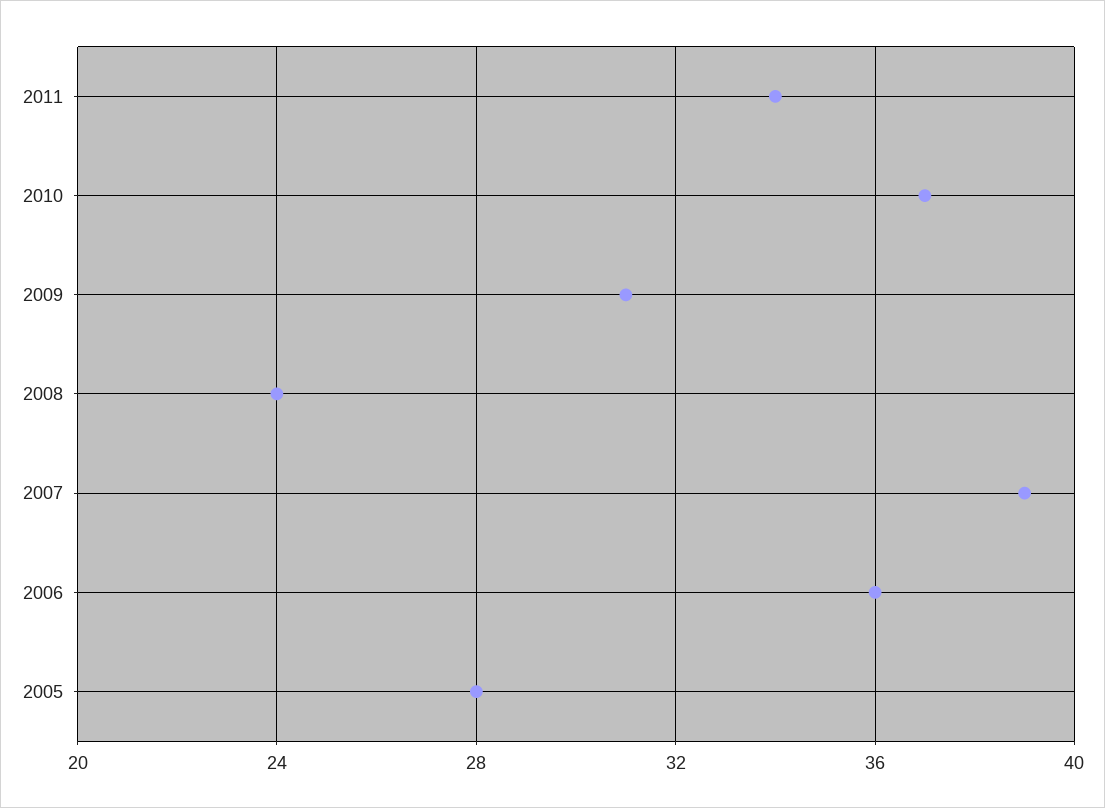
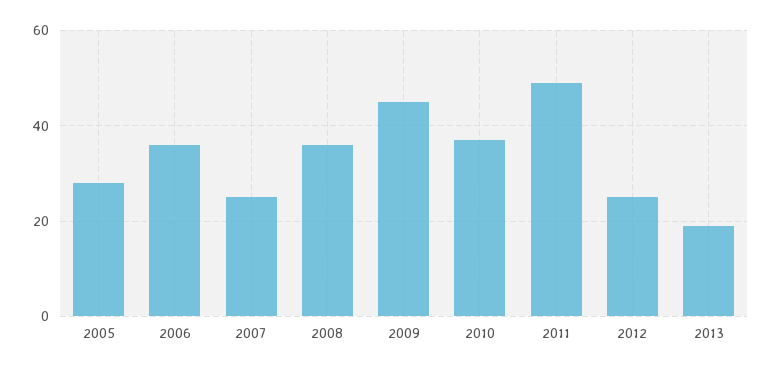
2011: 34 -> 50
2009: 31 -> 45
2008: 24 -> 35
2007: 39 -> 25
2012: none -> 25
2013: none -> 20

